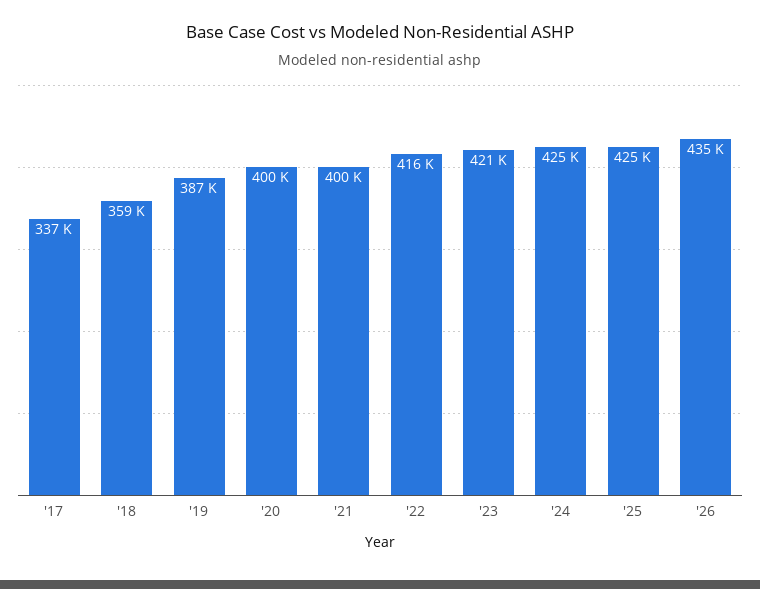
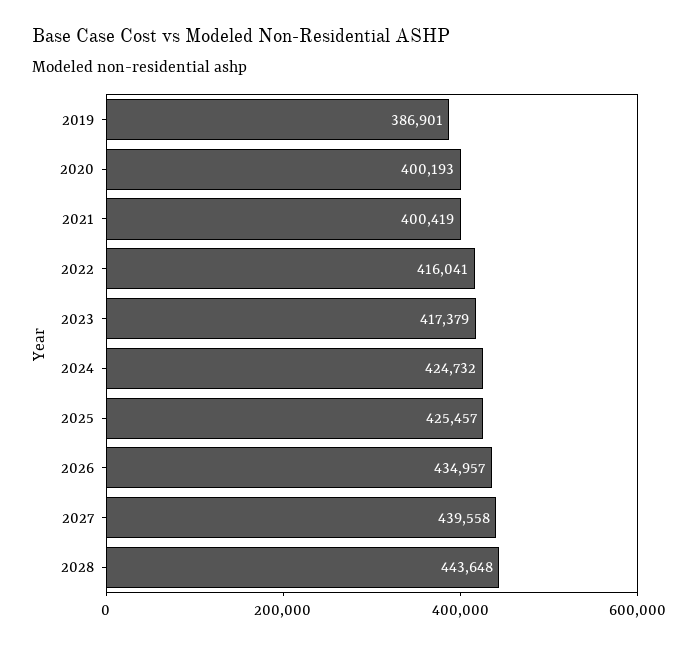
'17: 337000 -> none
'18: 359000 -> none
'23: 421000 -> 417379
2027: none -> 439558
2028: none -> 443648

